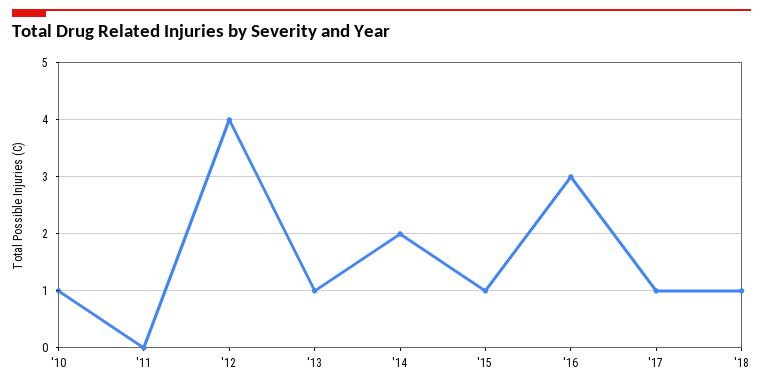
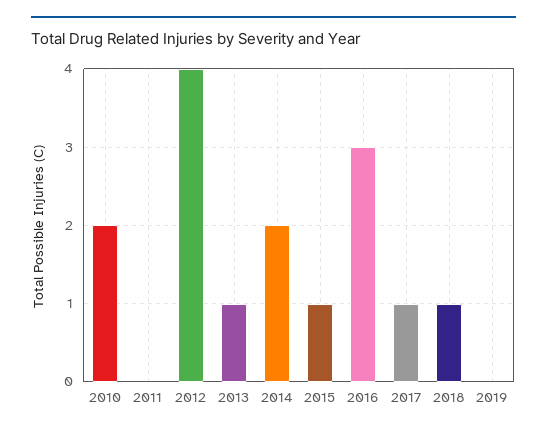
'10: 1 -> 2
2019: none -> 0

